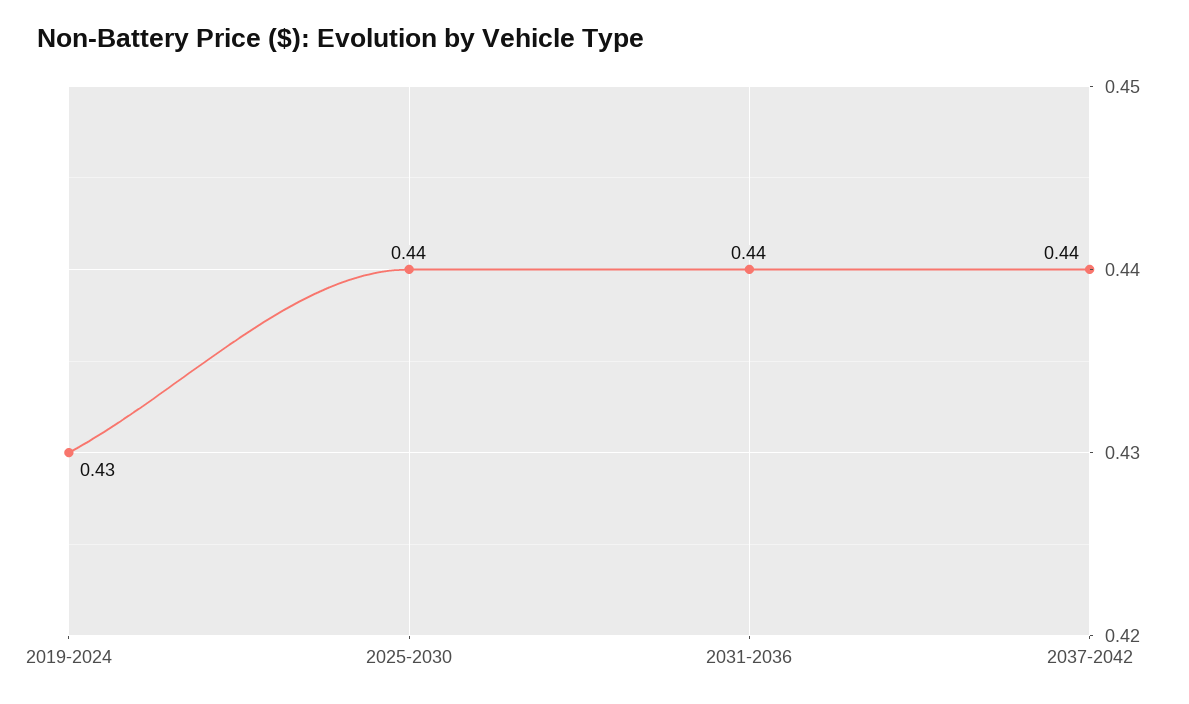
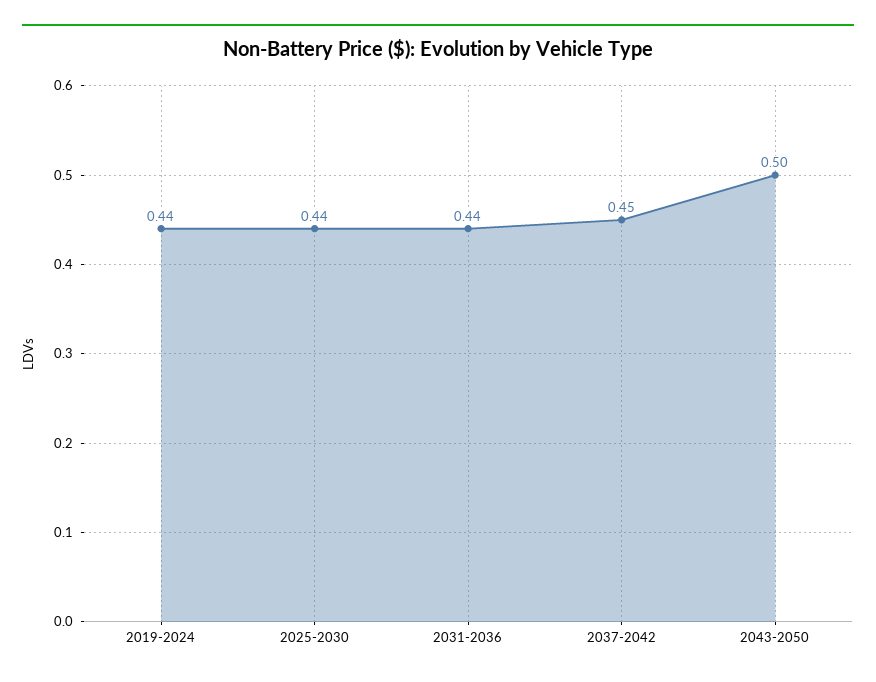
2019-2024: 0.43 -> 0.44
2037-2042: 0.44 -> 0.45
2043-2050: none -> 0.5

